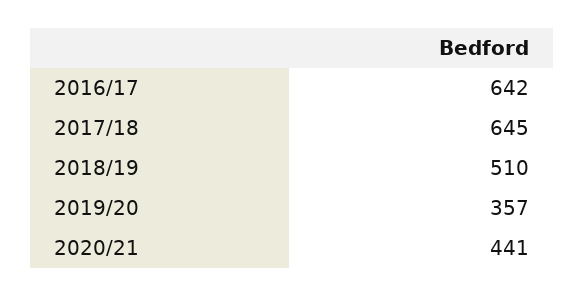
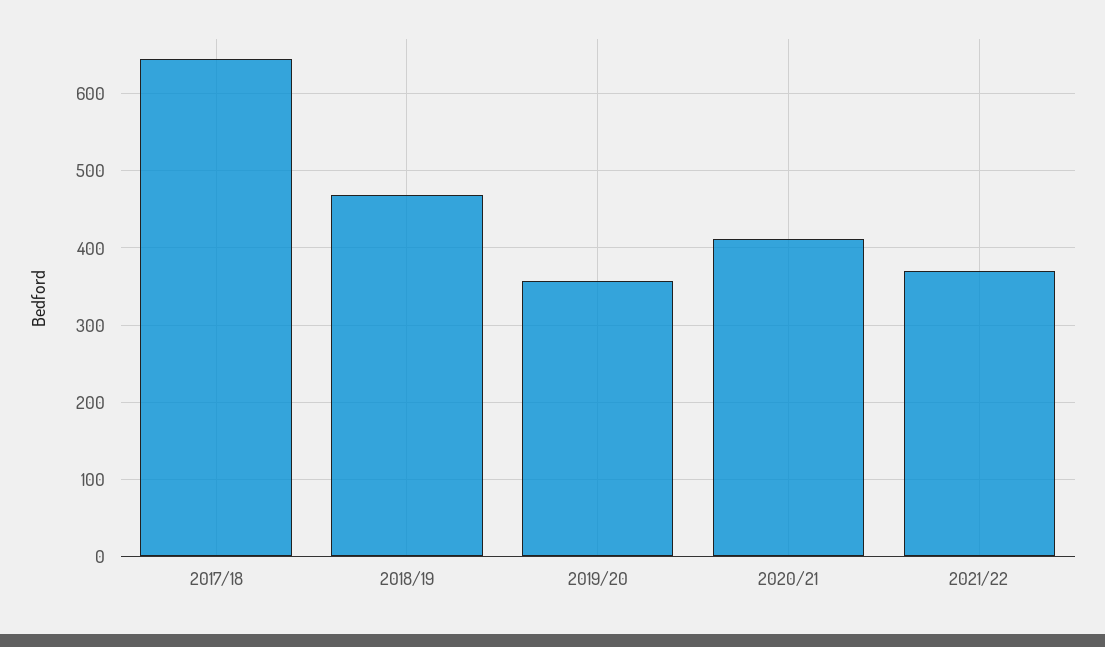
2016/17: 642 -> none
2018/19: 510 -> 470
2020/21: 441 -> 410
2021/22: none -> 370

